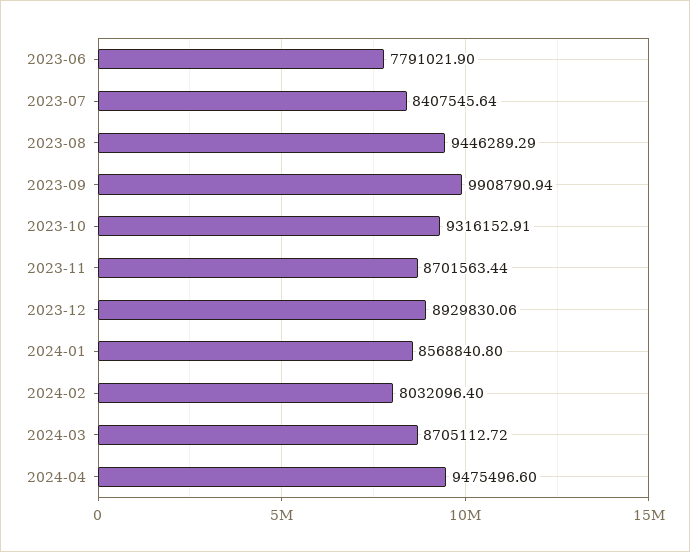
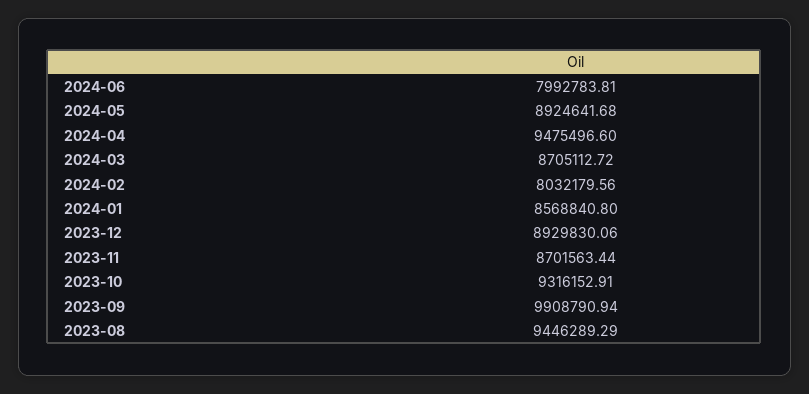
2023-06: 7791021.9 -> none
2023-07: 8407545.64 -> none
2024-02: 8032096.4 -> 8032179.56
2024-06: none -> 7992783.81
2024-05: none -> 8924641.68

